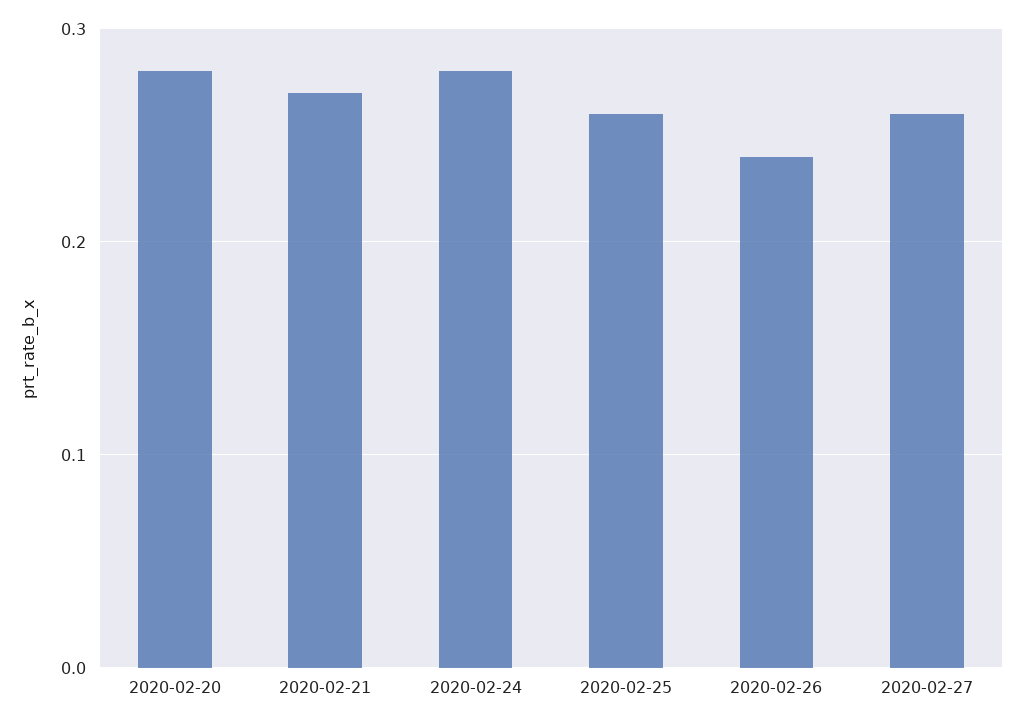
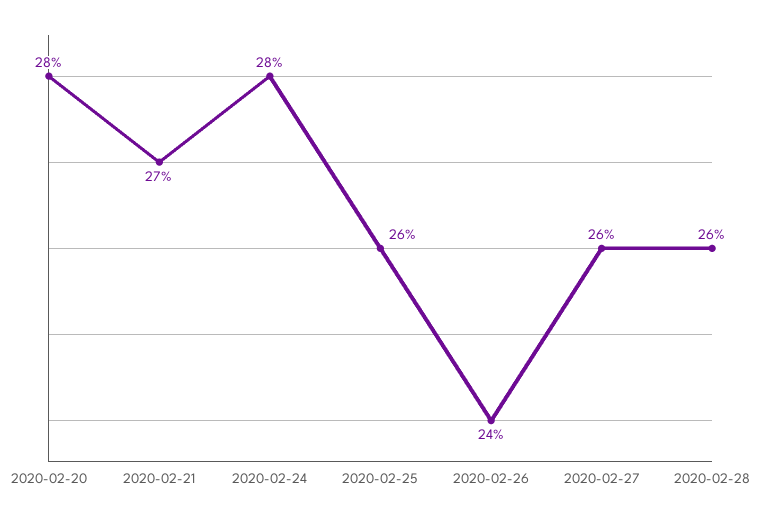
2020-02-28: none -> 0.26

